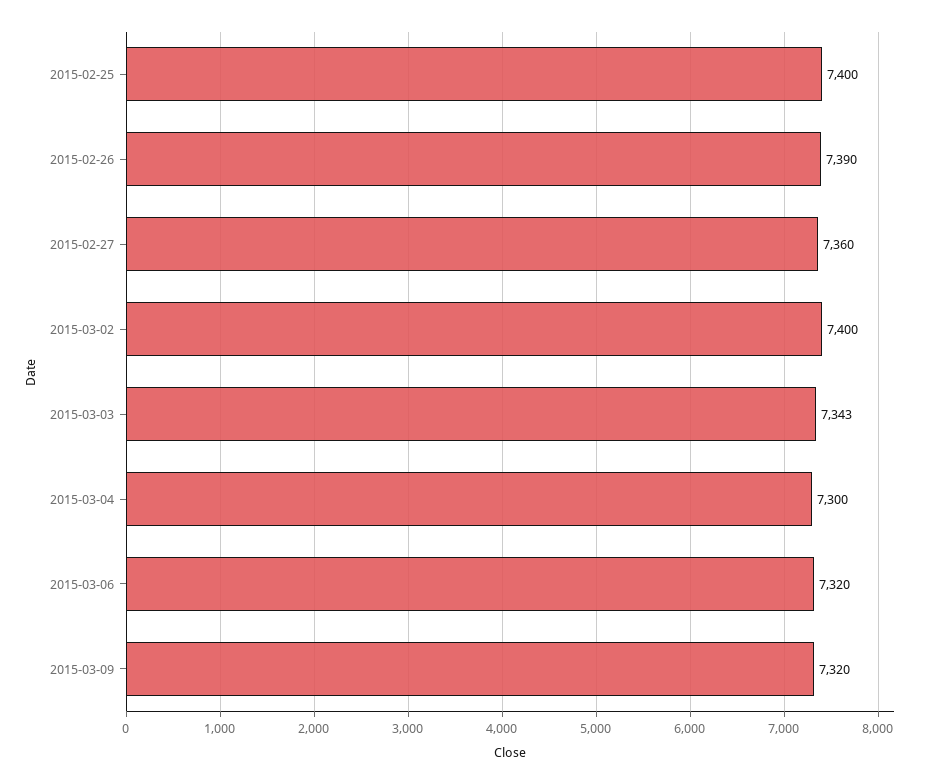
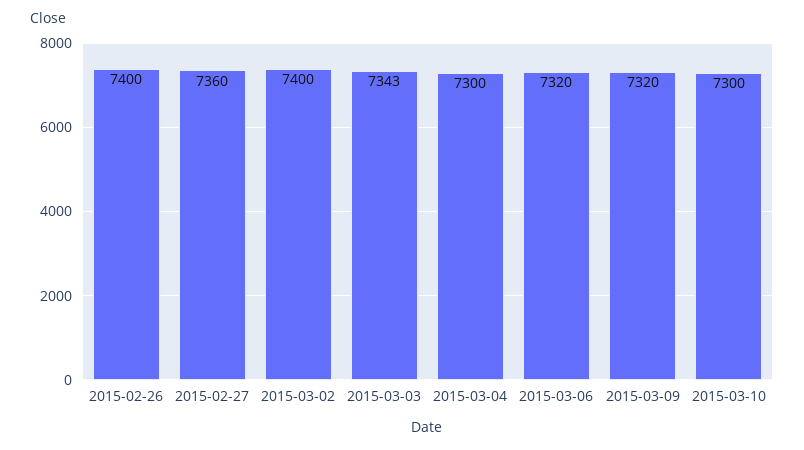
2015-02-25: 7400 -> none
2015-02-26: 7390 -> 7400
2015-03-10: none -> 7300

